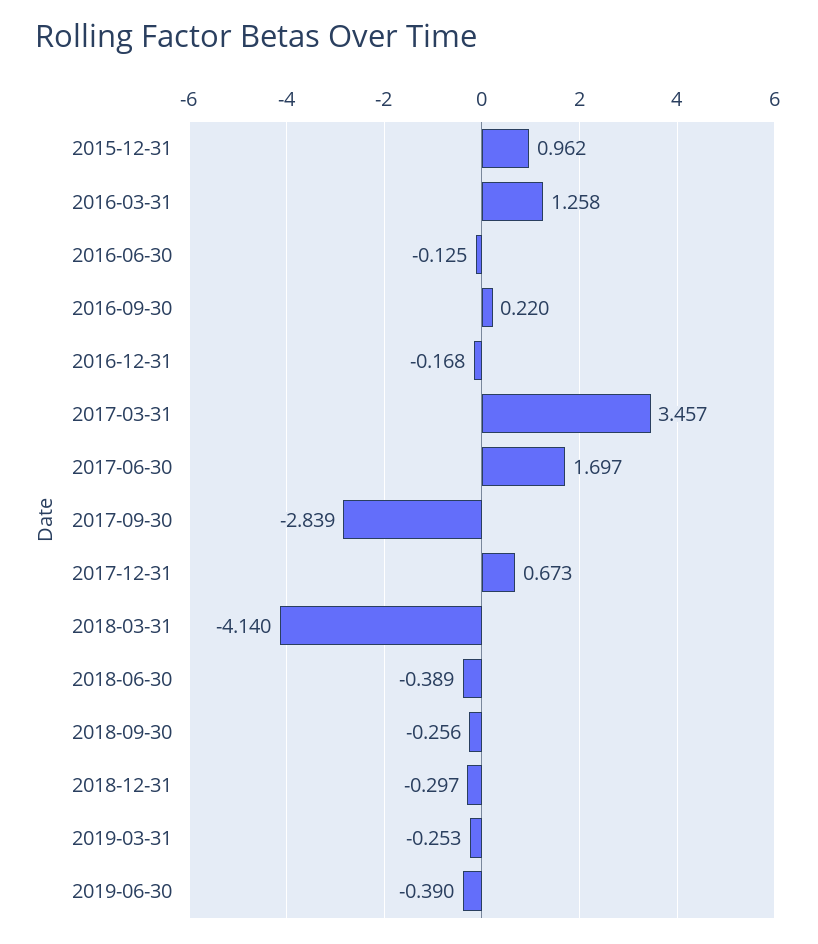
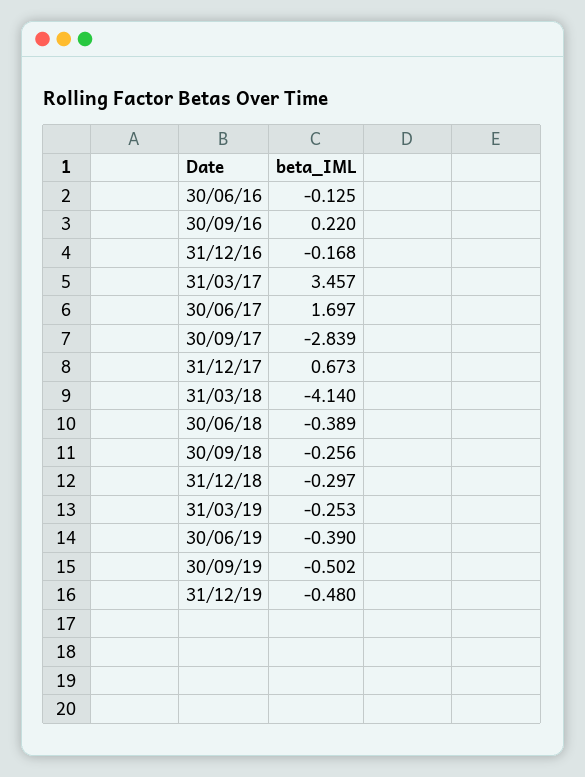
2015-12-31: 0.962 -> none
2016-03-31: 1.258 -> none
30/09/19: none -> -0.502
31/12/19: none -> -0.48

